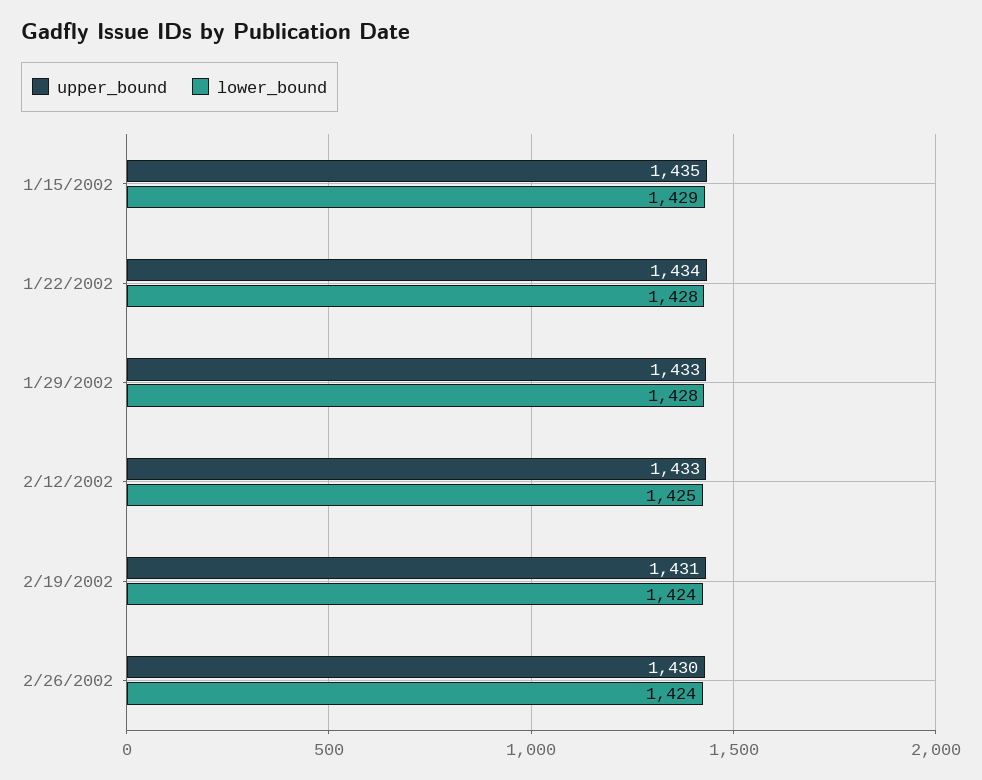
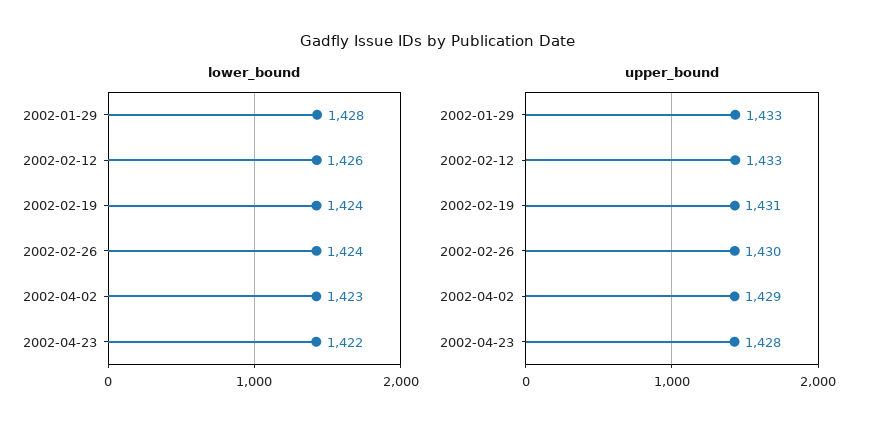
upper_bound, 1/15/2002: 1435 -> none
lower_bound, 1/15/2002: 1429 -> none
upper_bound, 1/22/2002: 1434 -> none
lower_bound, 1/22/2002: 1428 -> none
lower_bound, 2/12/2002: 1425 -> 1426
lower_bound, 2002-04-02: none -> 1423
lower_bound, 2002-04-23: none -> 1422
upper_bound, 2002-04-02: none -> 1429
upper_bound, 2002-04-23: none -> 1428

